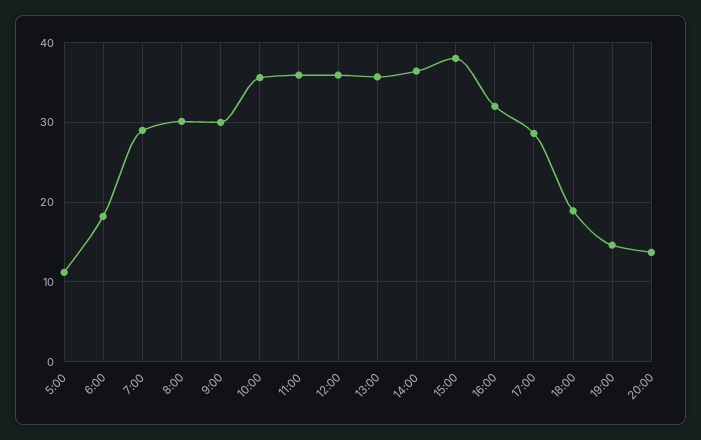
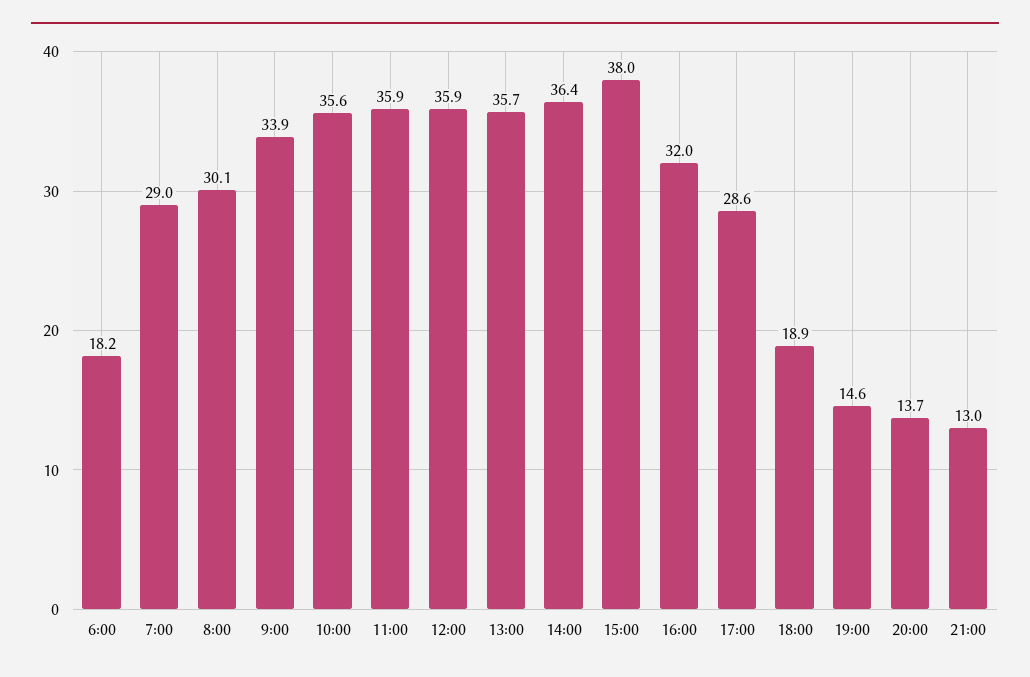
5:00: 11 -> none
9:00: 30 -> 33.9
21:00: none -> 13

